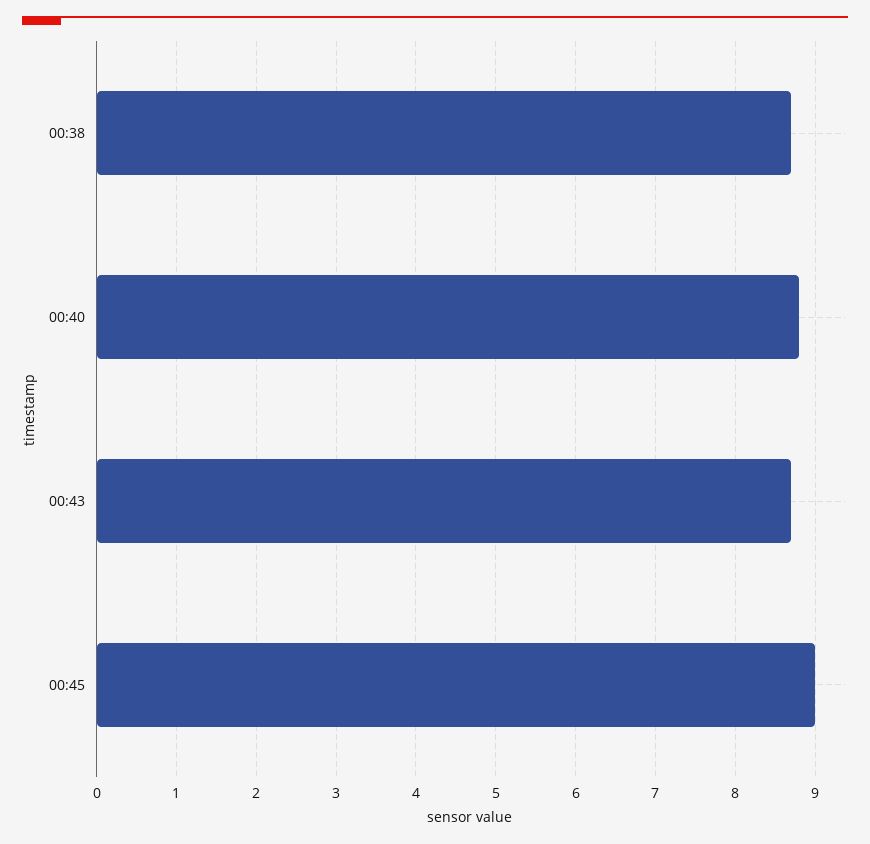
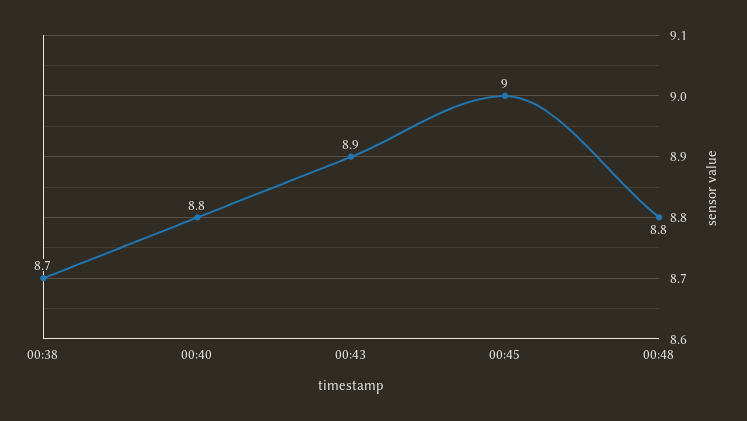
00:43: 8.7 -> 8.9
00:48: none -> 8.8

